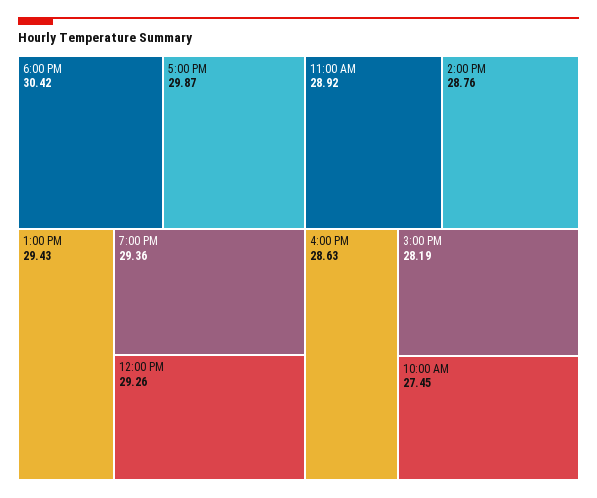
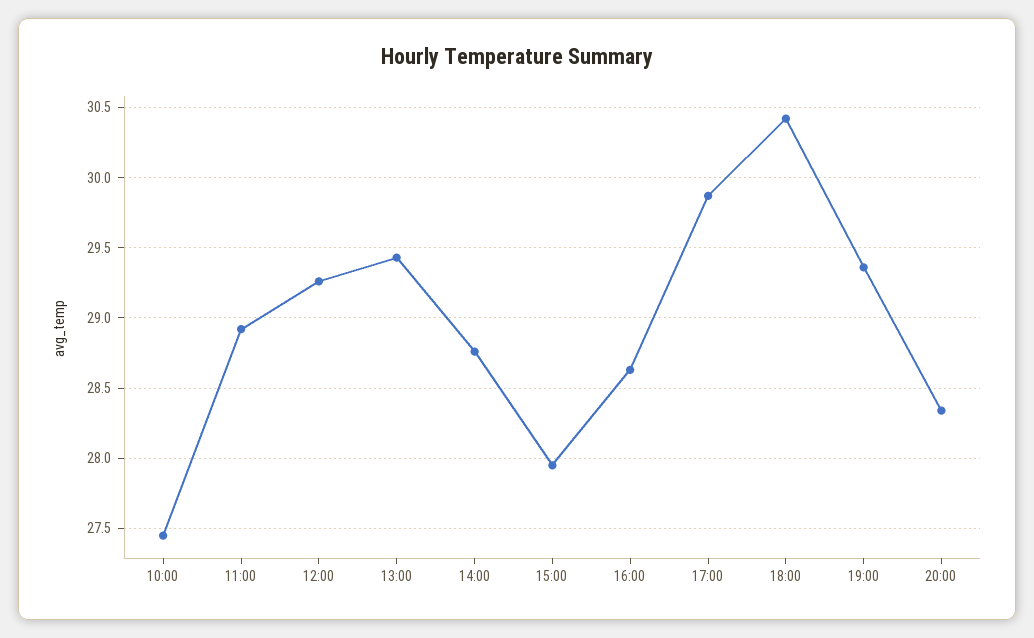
3:00 PM: 28.19 -> 27.95
20:00: none -> 28.35

